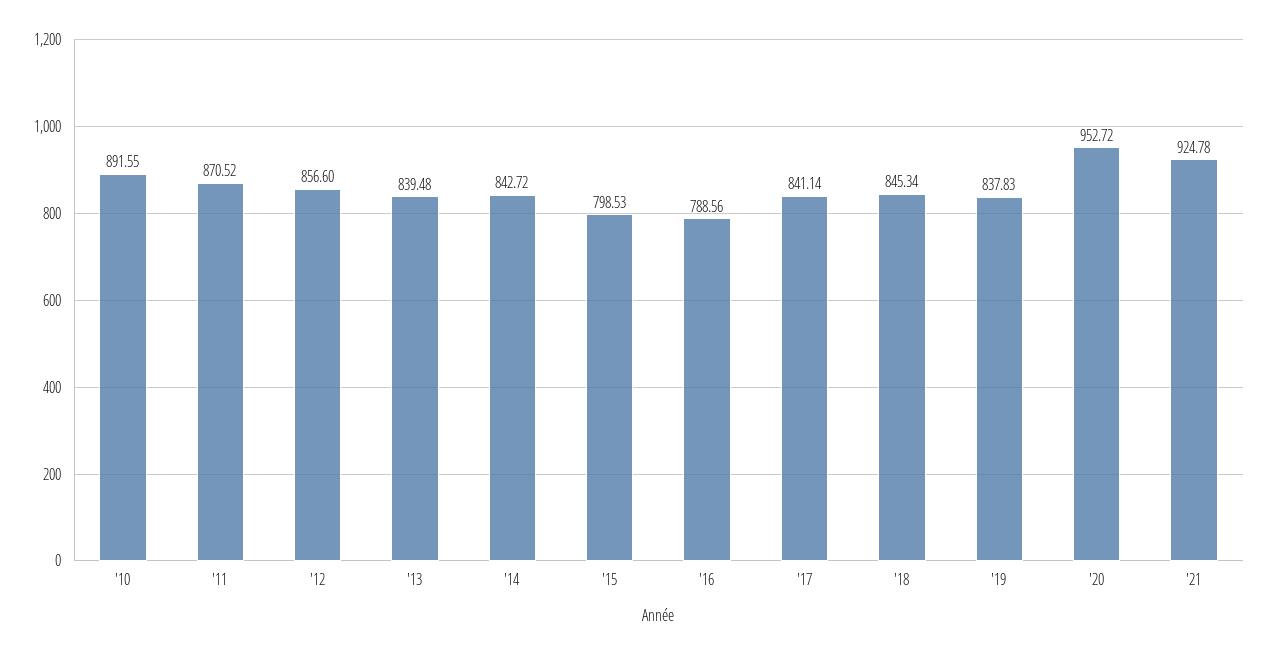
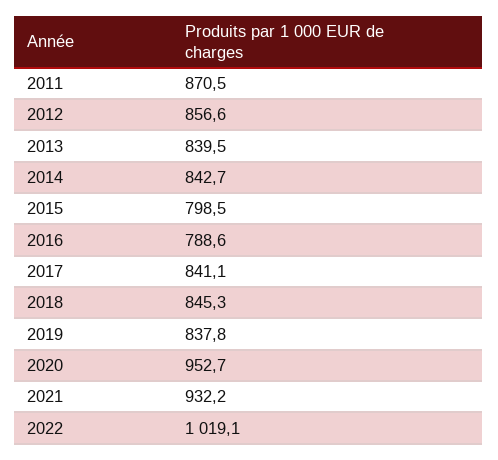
'10: 891.55 -> none
'21: 924.78 -> 932.2
2022: none -> 1019.1

